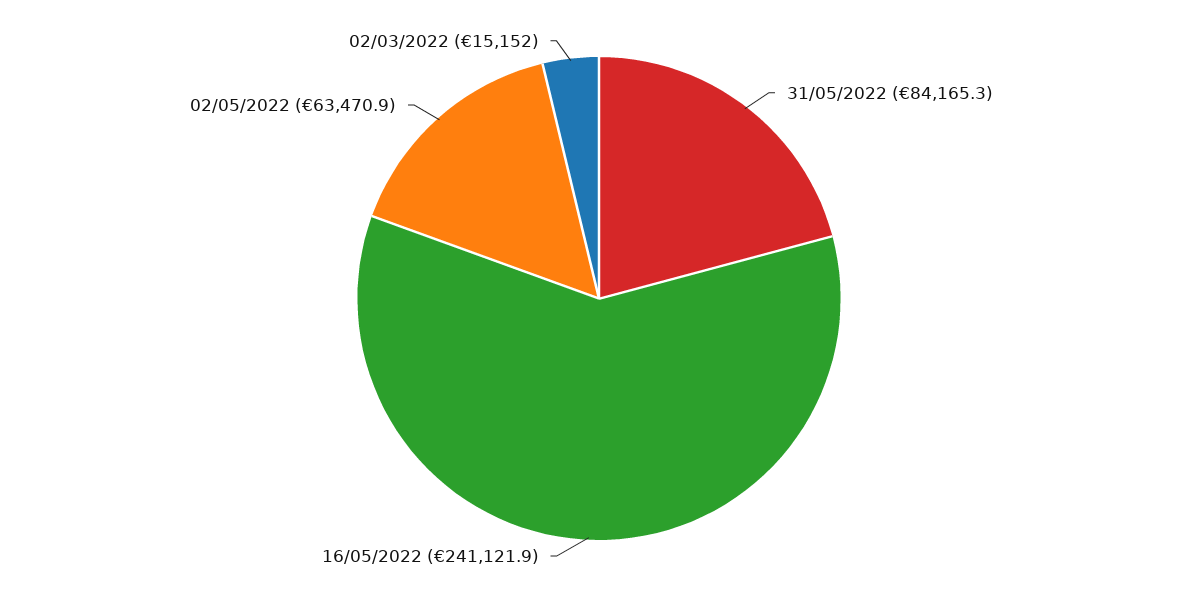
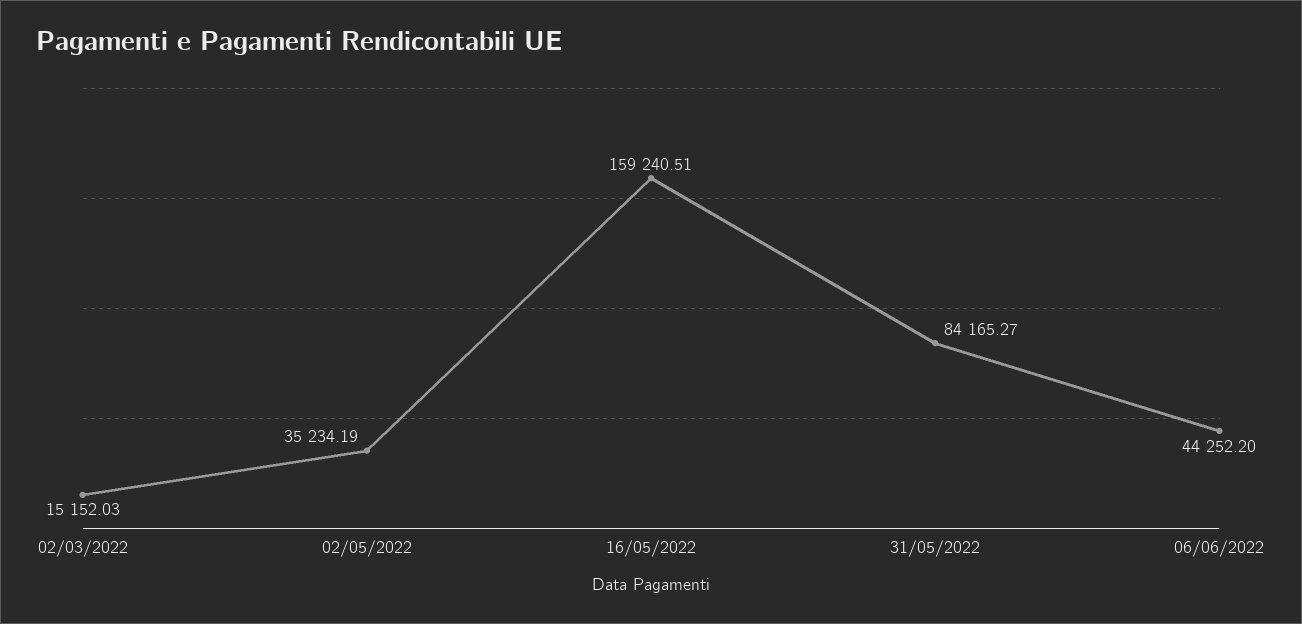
16/05/2022: 241121.9 -> 159240.51
02/05/2022: 63470.9 -> 35234.19
06/06/2022: none -> 44252.2

